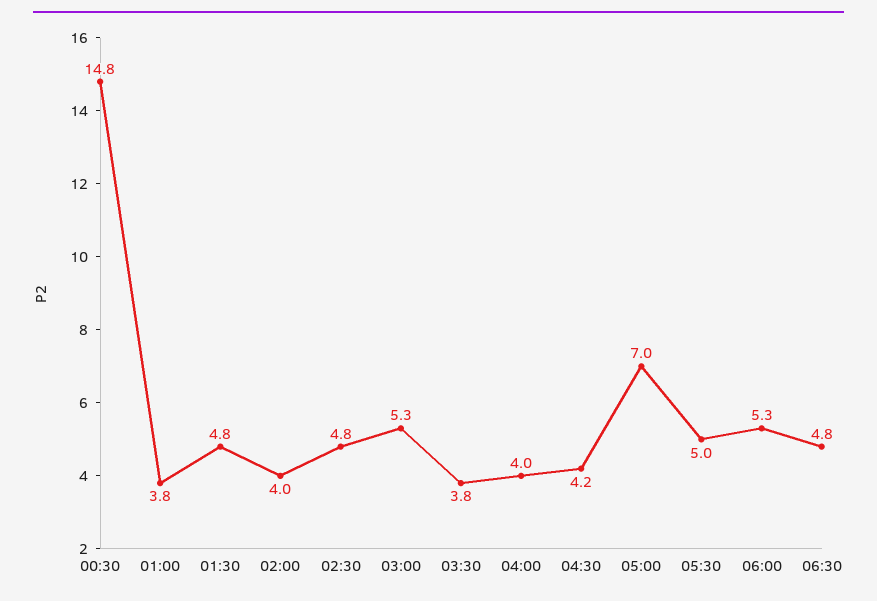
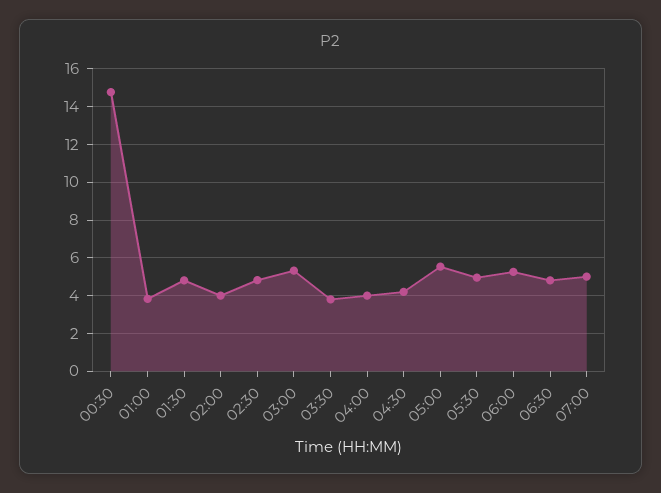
05:00: 7 -> 5.5
07:00: none -> 5

